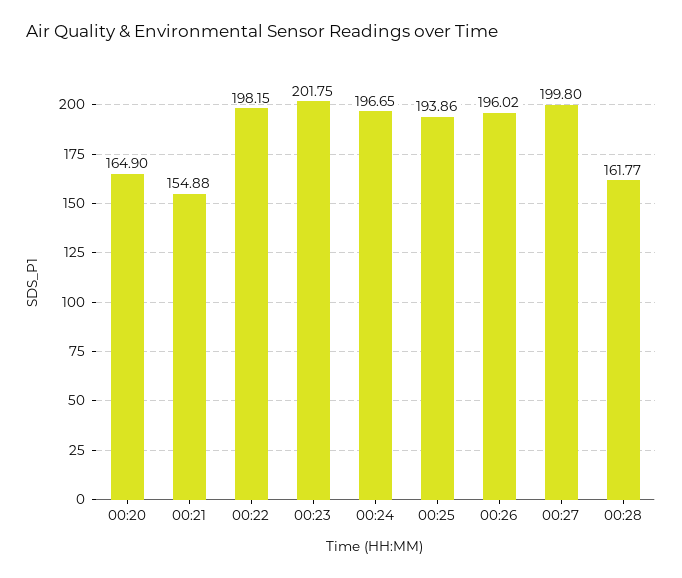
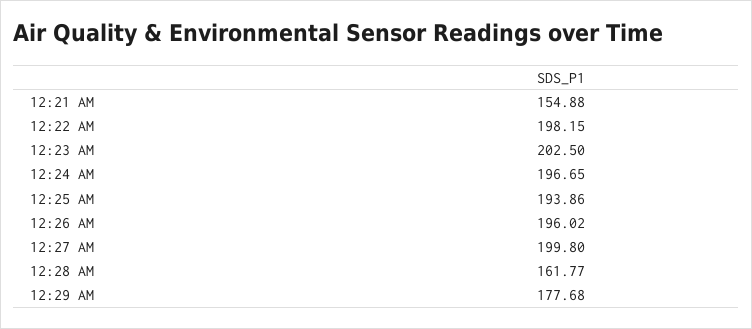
00:20: 164.9 -> none
00:23: 201.75 -> 202.5
12:29 AM: none -> 177.68

